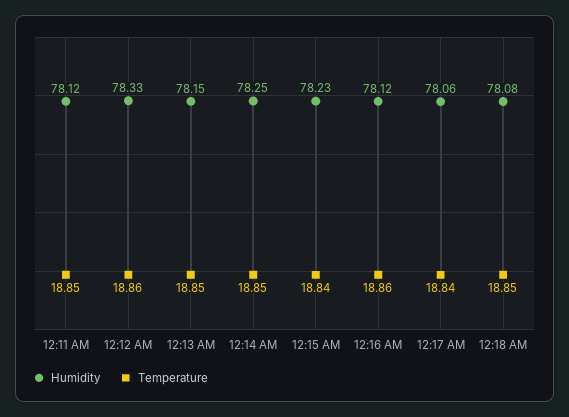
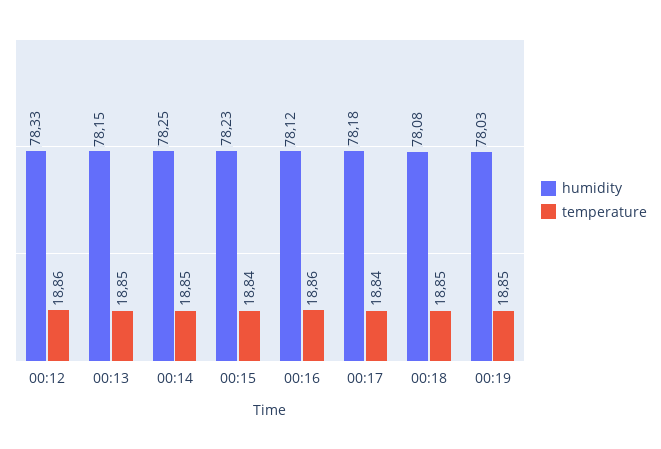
Humidity, 12:11 AM: 78.12 -> none
Temperature, 12:11 AM: 18.85 -> none
Humidity, 12:17 AM: 78.06 -> 78.18
Humidity, 00:19: none -> 78.03
Temperature, 00:19: none -> 18.85

